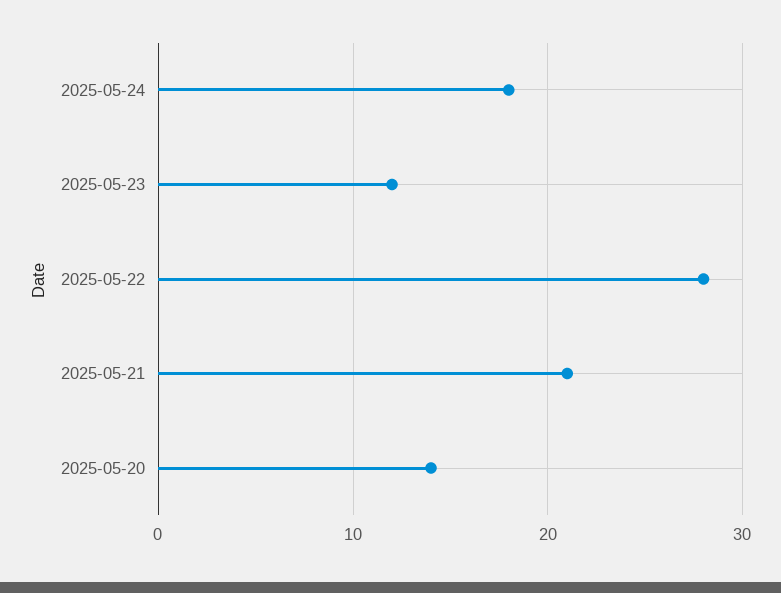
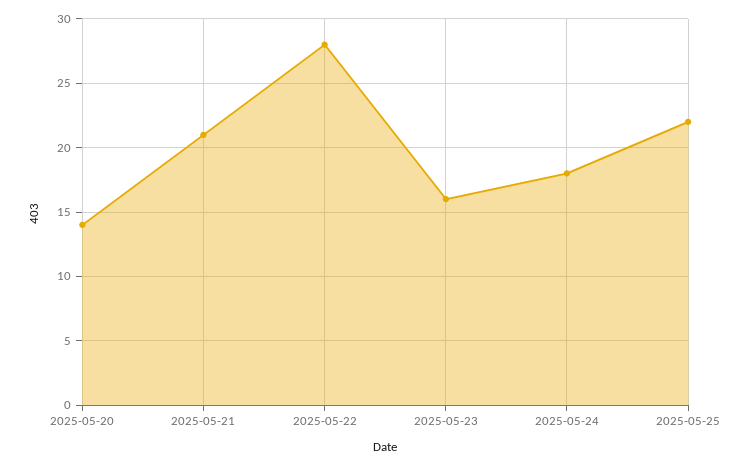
2025-05-23: 12 -> 16
2025-05-25: none -> 22

